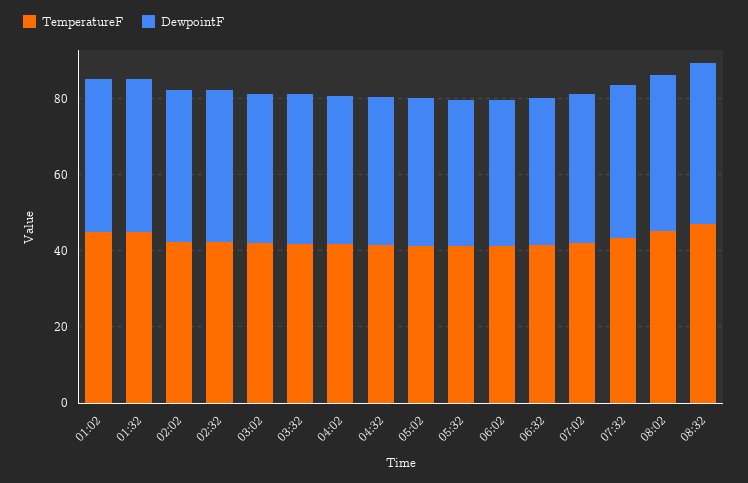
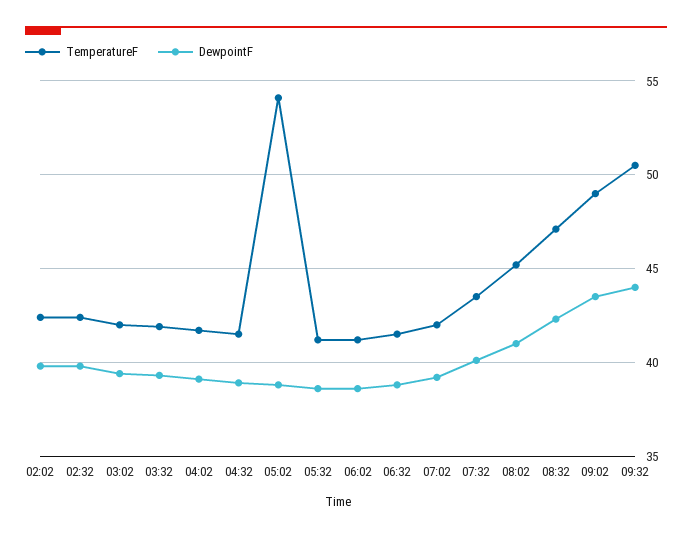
TemperatureF, 01:02: 45 -> none
DewpointF, 01:02: 40 -> none
TemperatureF, 01:32: 45 -> none
DewpointF, 01:32: 40 -> none
TemperatureF, 05:02: 40 -> 54
TemperatureF, 09:02: none -> 49
DewpointF, 09:02: none -> 43.5
TemperatureF, 09:32: none -> 50.5
DewpointF, 09:32: none -> 44

